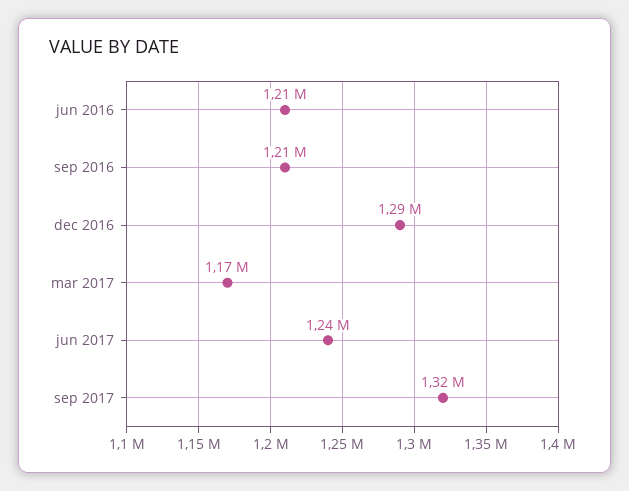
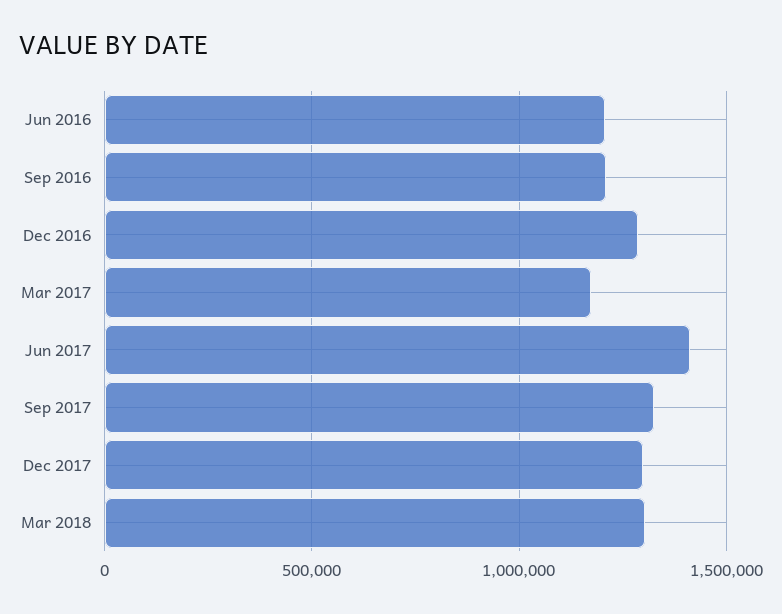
jun 2017: 1240000 -> 1400000
Dec 2017: none -> 1300000
Mar 2018: none -> 1300000

